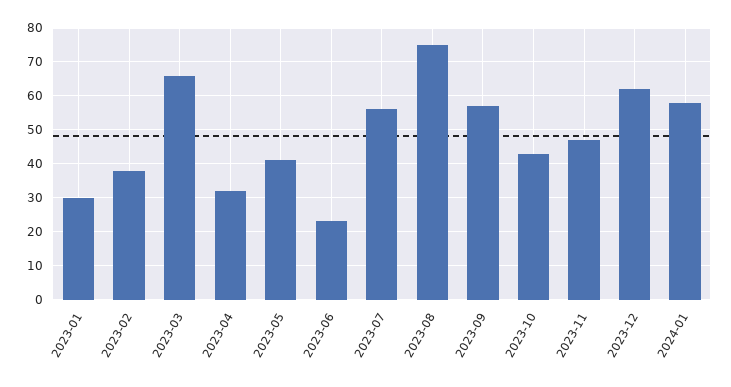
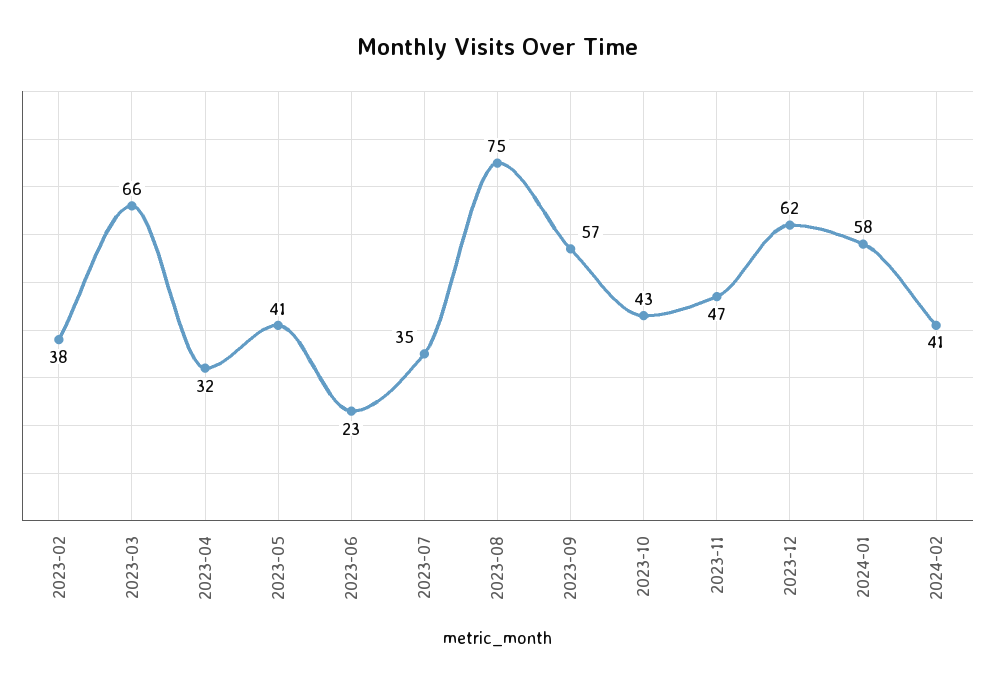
2023-01: 30 -> none
2023-07: 55 -> 35
2024-02: none -> 41

